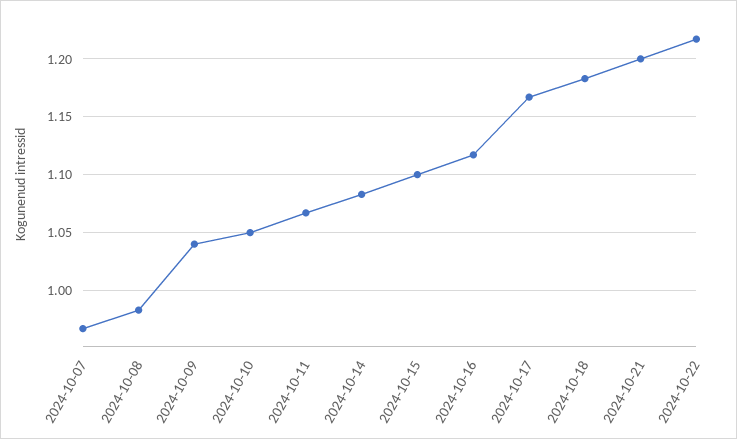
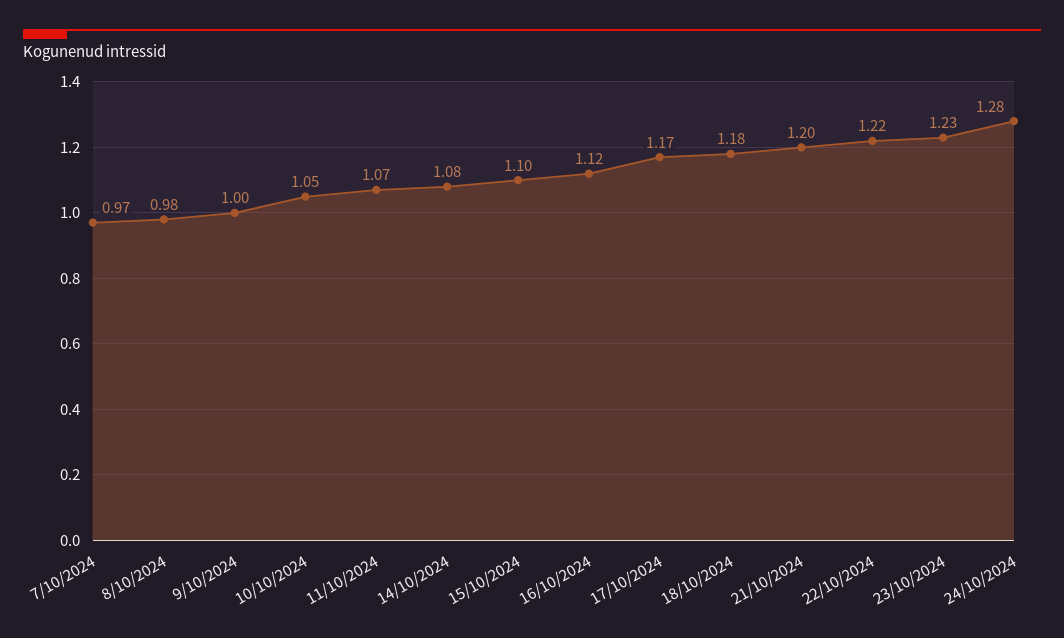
2024-10-09: 1.04 -> 1
23/10/2024: none -> 1.23
24/10/2024: none -> 1.28

